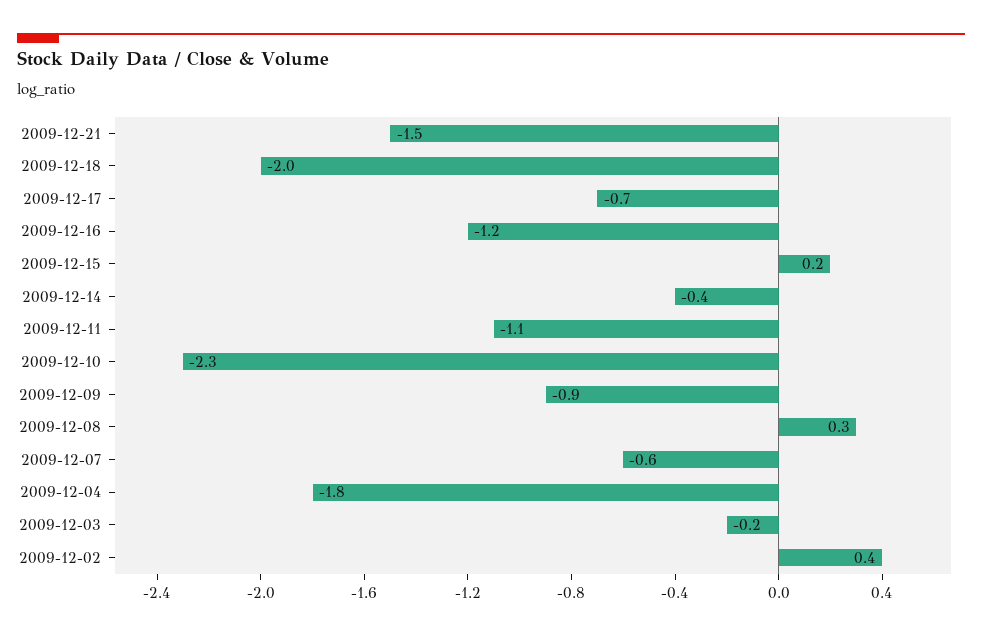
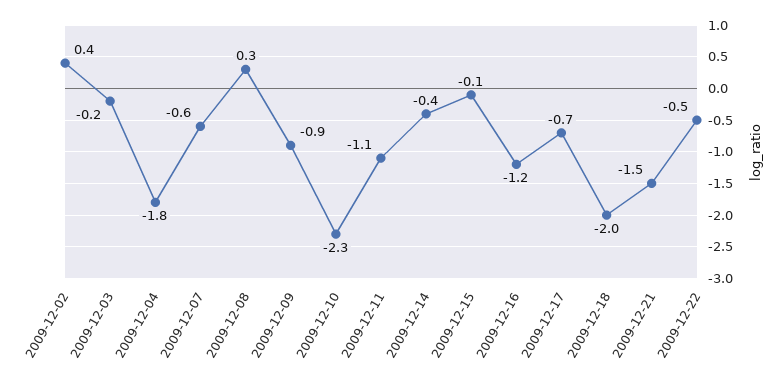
2009-12-15: 0.2 -> -0.1
2009-12-22: none -> -0.5

